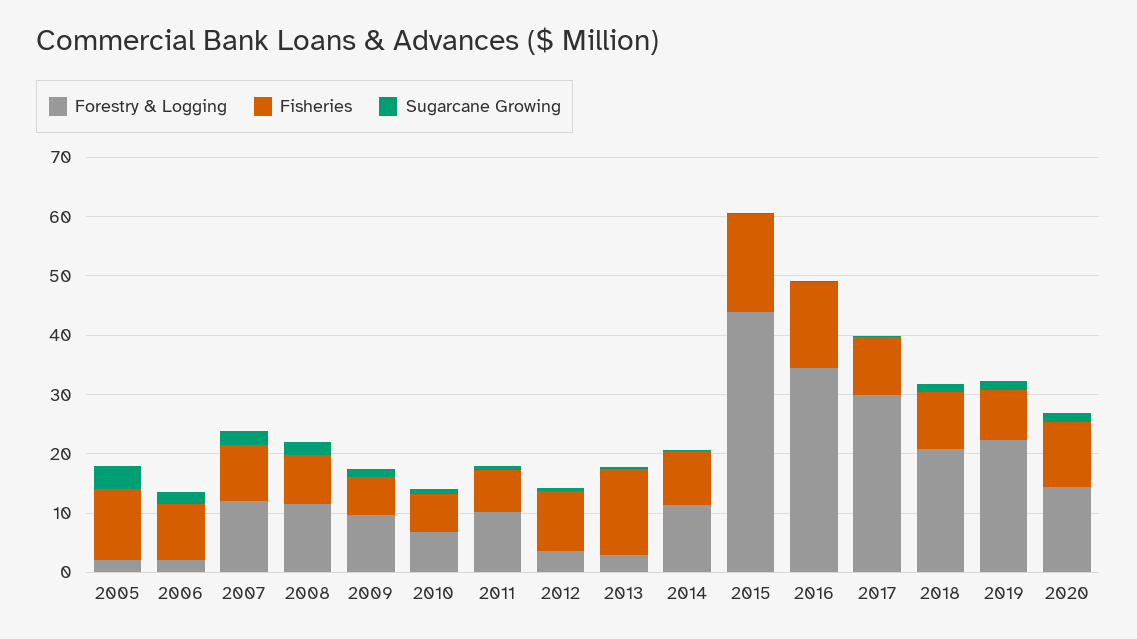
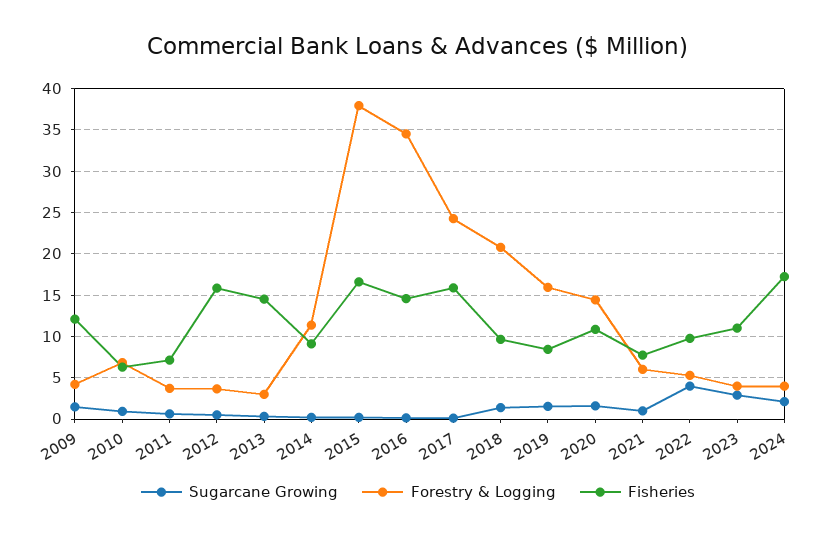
Forestry & Logging, 2005: 2 -> none
Fisheries, 2005: 12 -> none
Sugarcane Growing, 2005: 4 -> none
Forestry & Logging, 2006: 2 -> none
Fisheries, 2006: 10 -> none
Sugarcane Growing, 2006: 2 -> none
Forestry & Logging, 2007: 12 -> none
Fisheries, 2007: 10 -> none
Sugarcane Growing, 2007: 2 -> none
Forestry & Logging, 2008: 12 -> none
Fisheries, 2008: 8 -> none
Sugarcane Growing, 2008: 2 -> none
Forestry & Logging, 2009: 10 -> 4
Fisheries, 2009: 6 -> 12
Forestry & Logging, 2011: 10 -> 4
Fisheries, 2012: 10 -> 16
Forestry & Logging, 2015: 44 -> 38
Forestry & Logging, 2017: 30 -> 24
Fisheries, 2017: 10 -> 16
Forestry & Logging, 2019: 22 -> 16
Sugarcane Growing, 2021: none -> 1
Forestry & Logging, 2021: none -> 6
Fisheries, 2021: none -> 8
Sugarcane Growing, 2022: none -> 4
Forestry & Logging, 2022: none -> 5
Fisheries, 2022: none -> 10
Sugarcane Growing, 2023: none -> 3
Forestry & Logging, 2023: none -> 4
Fisheries, 2023: none -> 11
Sugarcane Growing, 2024: none -> 2
Forestry & Logging, 2024: none -> 4
Fisheries, 2024: none -> 17

